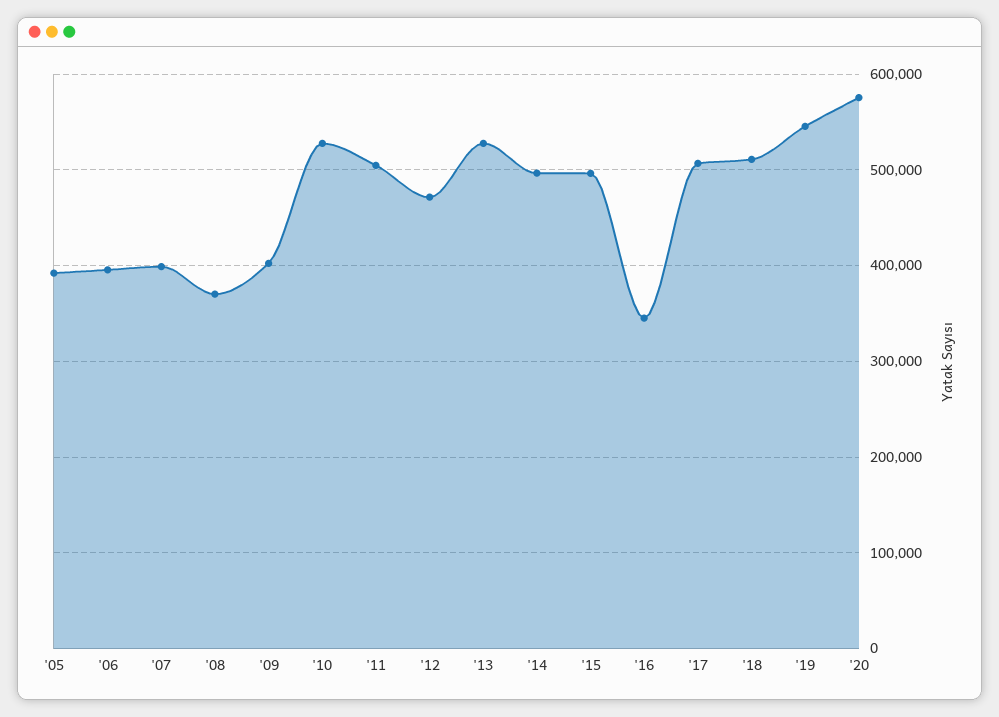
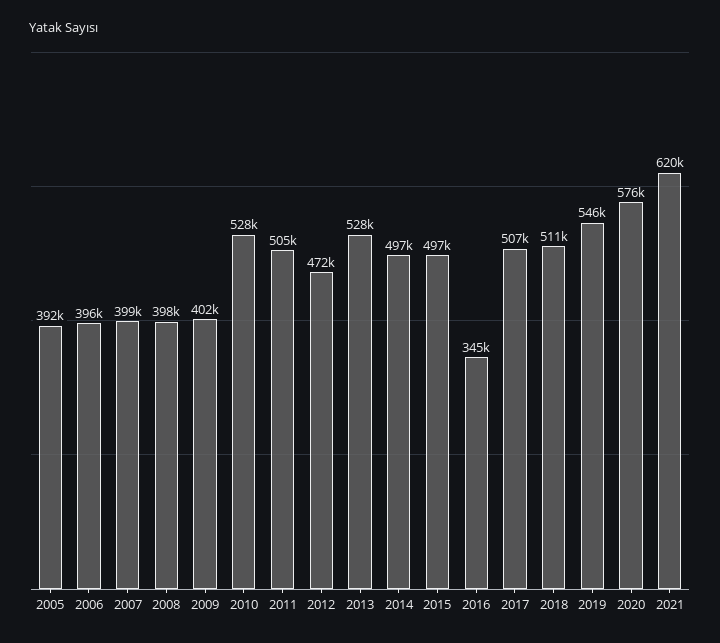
'08: 370000 -> 398000
2021: none -> 620000

